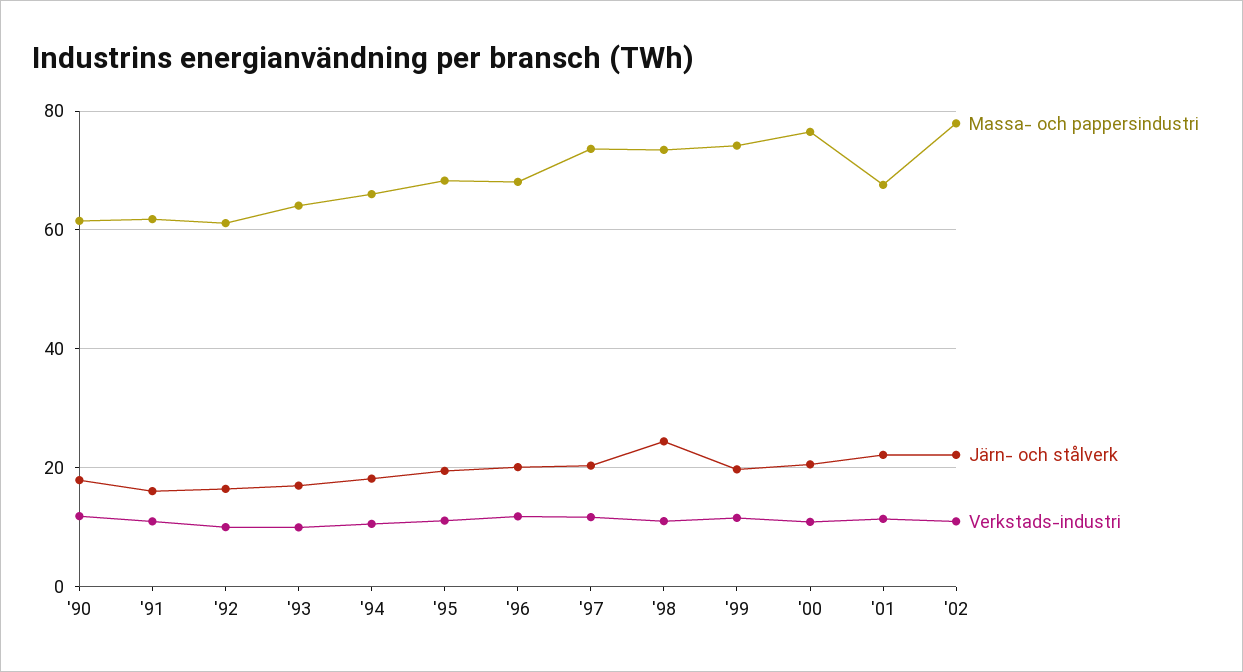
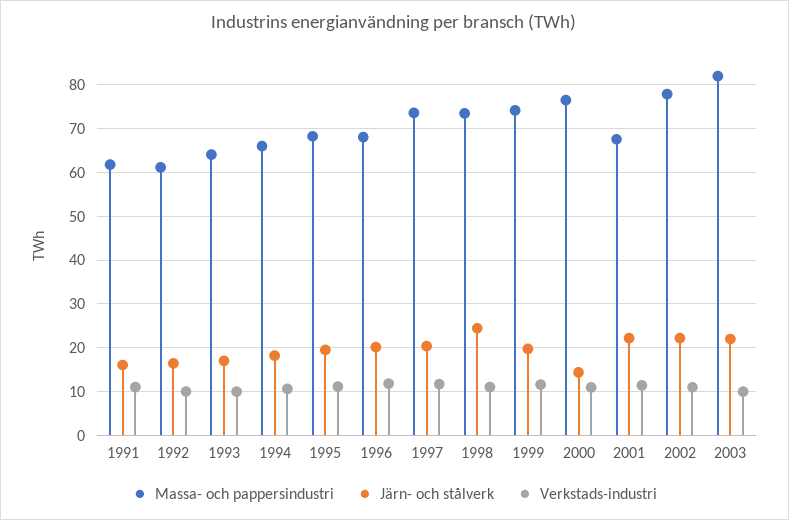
Massa- och pappersindustri, '90: 62 -> none
Järn- och stålverk, '90: 18 -> none
Verkstads-industri, '90: 12 -> none
Järn- och stålverk, '00: 20 -> 14
Massa- och pappersindustri, 2003: none -> 82
Järn- och stålverk, 2003: none -> 22
Verkstads-industri, 2003: none -> 10

